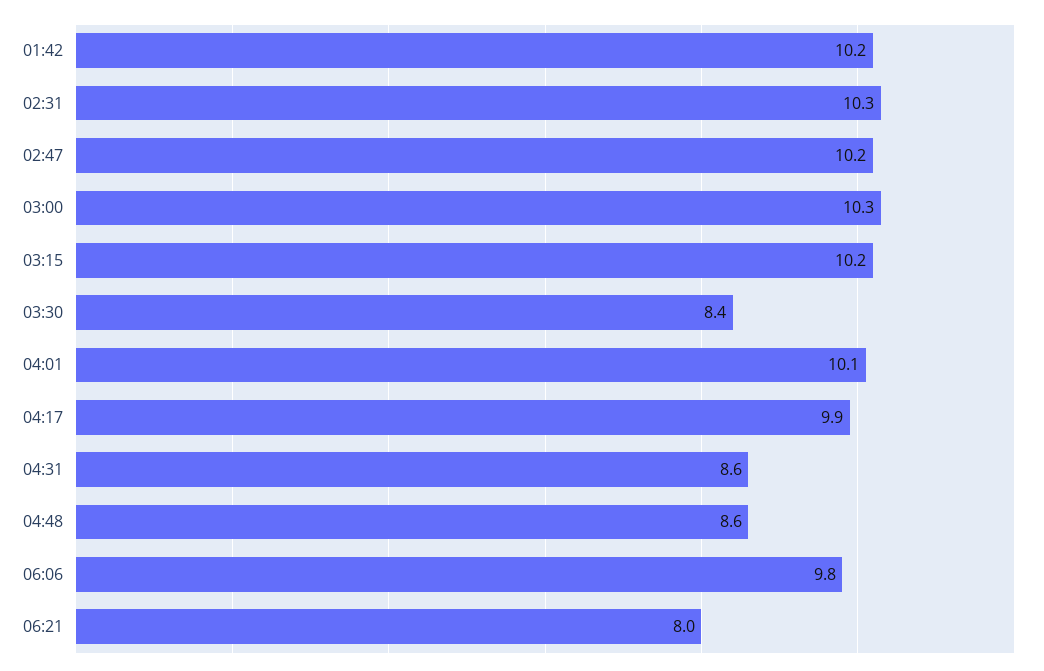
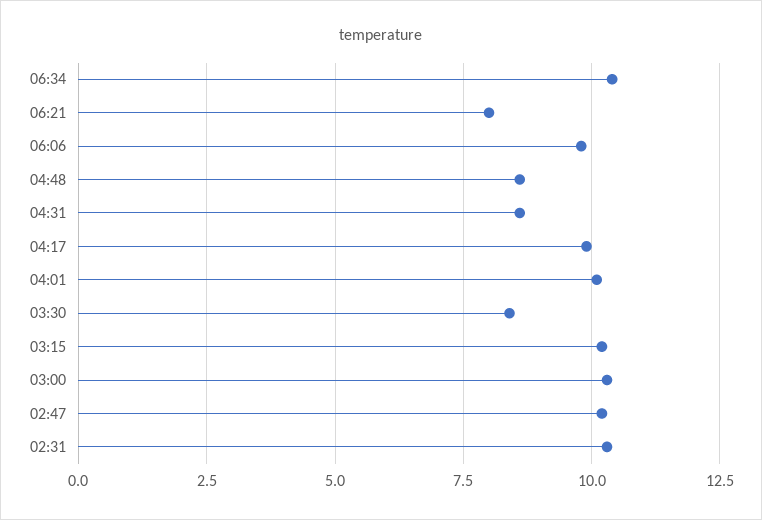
01:42: 10.2 -> none
06:34: none -> 10.5

